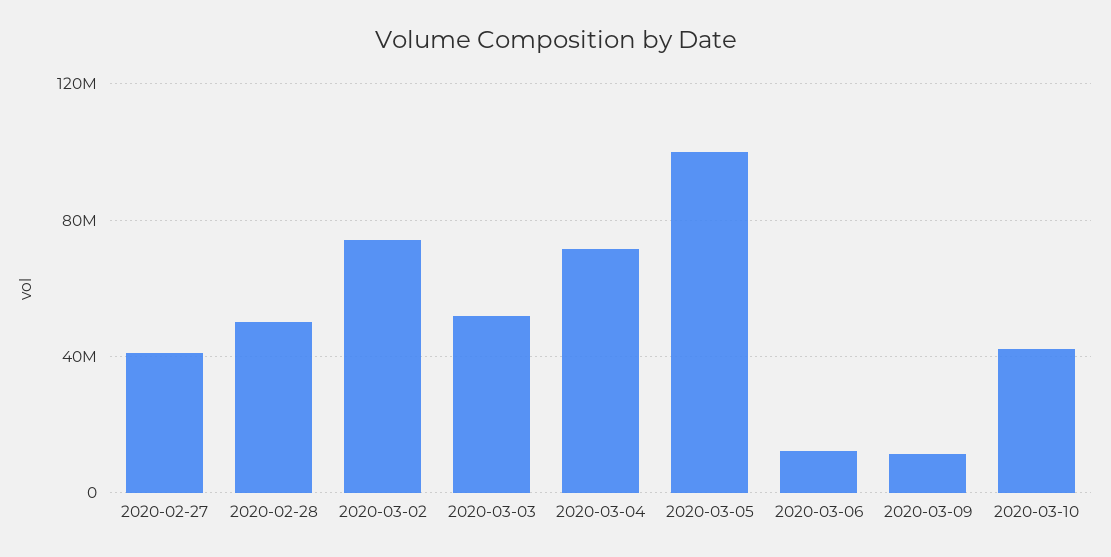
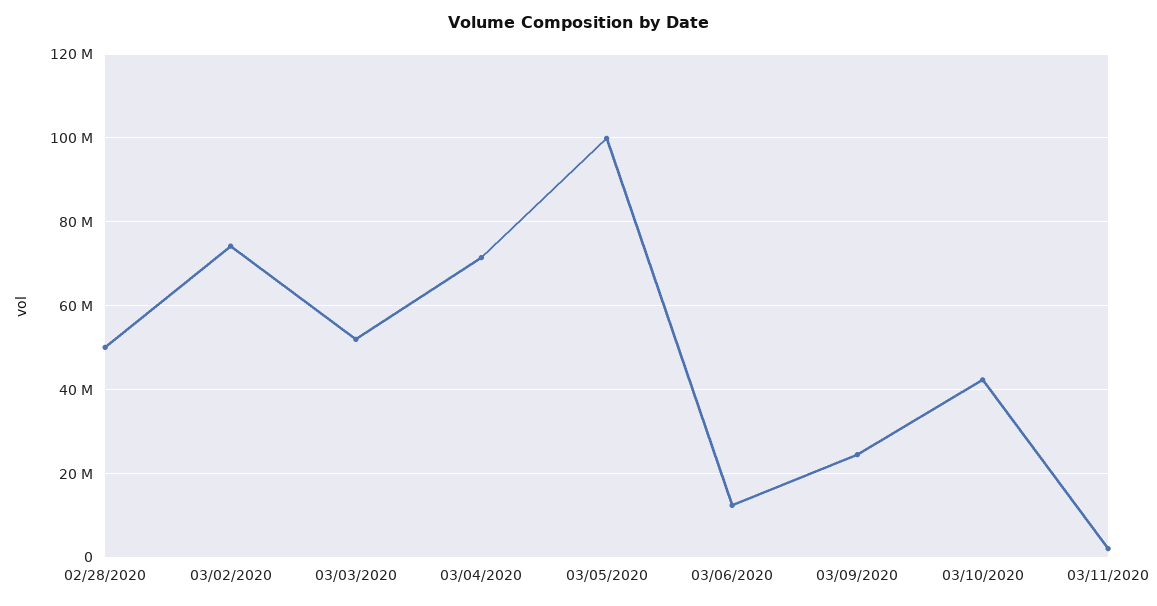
2020-02-27: 40000000 -> none
2020-03-09: 10000000 -> 24000000
03/11/2020: none -> 2000000

